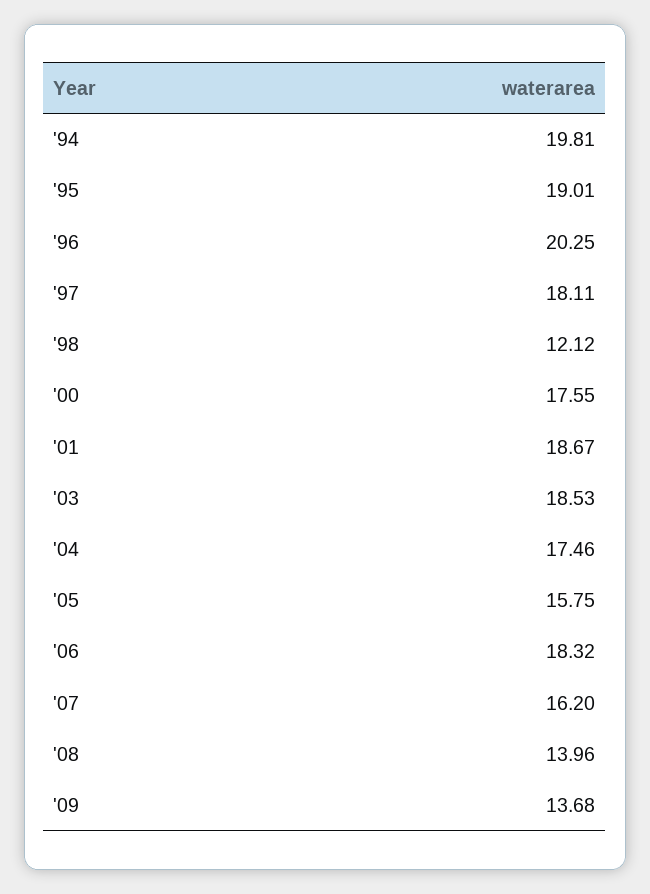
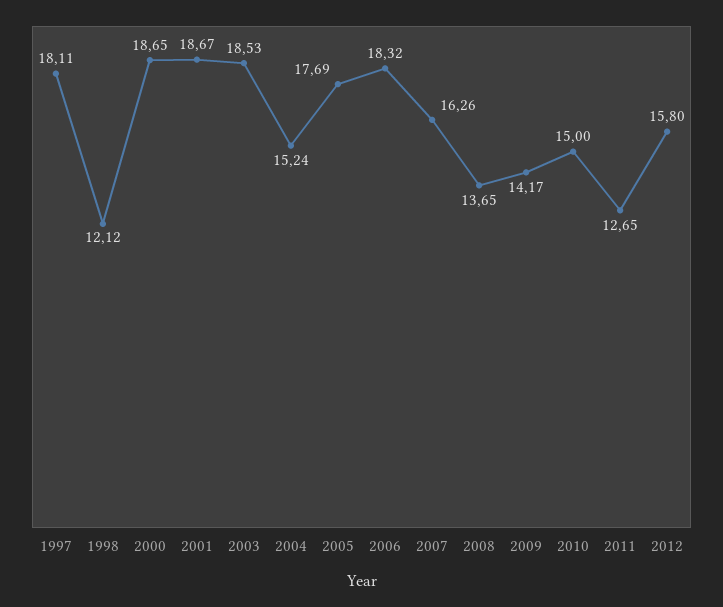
'94: 19.81 -> none
'95: 19.01 -> none
'96: 20.25 -> none
'00: 17.55 -> 18.65
'04: 17.46 -> 15.24
'05: 15.75 -> 17.69
'07: 16.2 -> 16.26
'08: 13.96 -> 13.65
'09: 13.68 -> 14.17
2010: none -> 15
2011: none -> 12.65
2012: none -> 15.8

